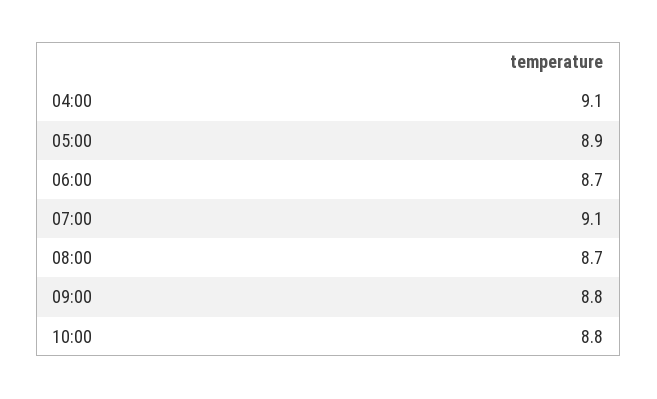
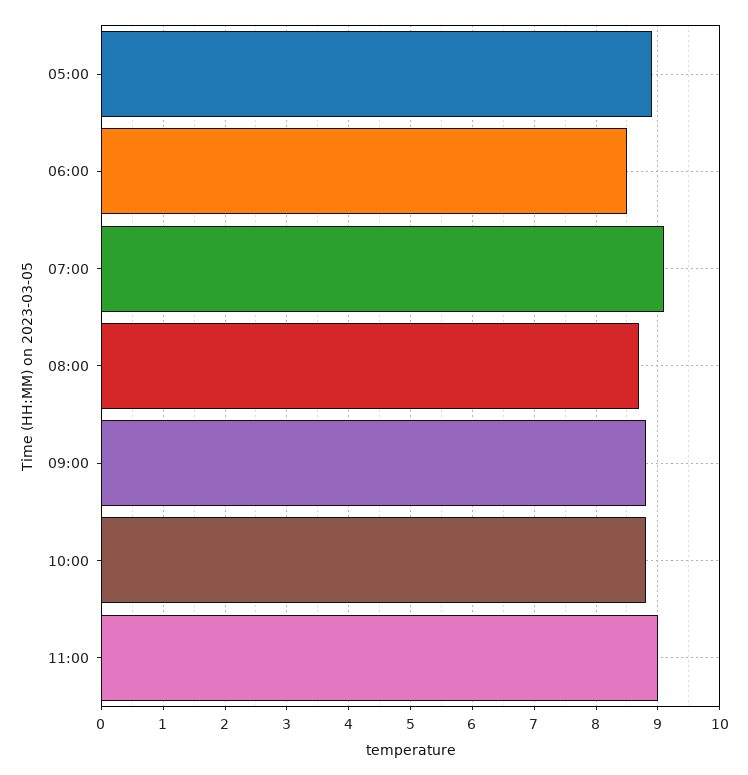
04:00: 9.1 -> none
06:00: 8.7 -> 8.5
11:00: none -> 9

